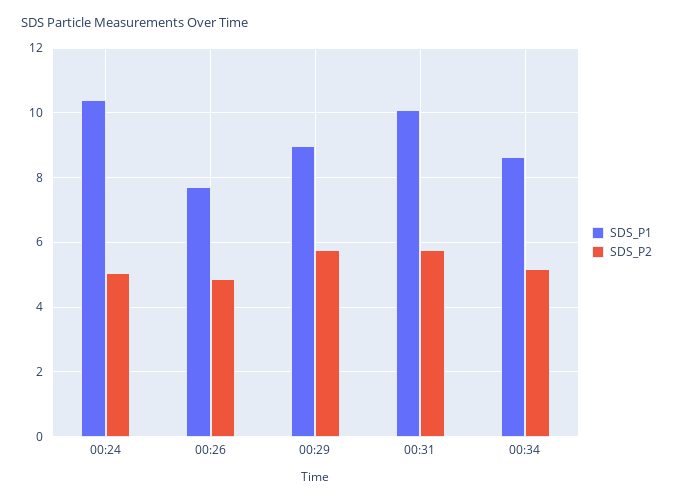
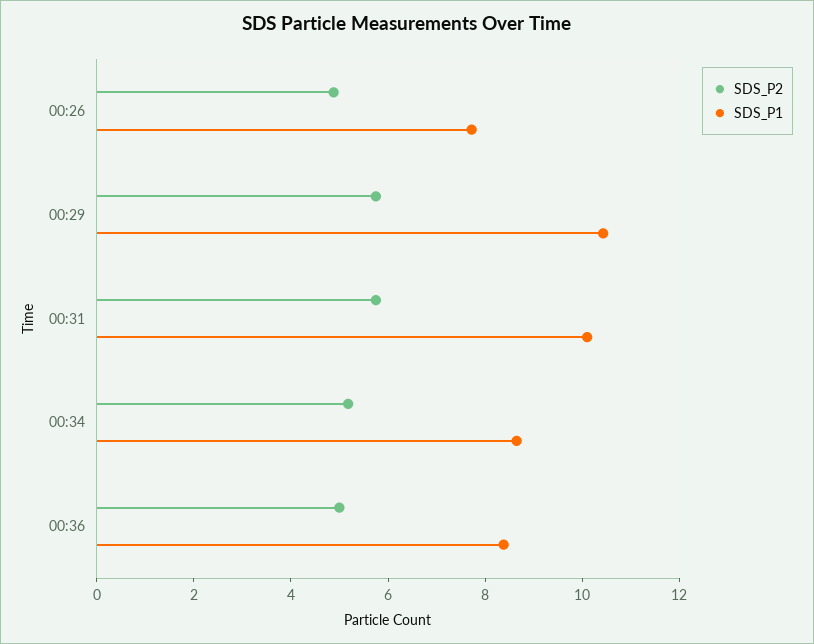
SDS_P1, 00:24: 10.4 -> none
SDS_P2, 00:24: 5 -> none
SDS_P1, 00:29: 9 -> 10.5
SDS_P2, 00:36: none -> 5
SDS_P1, 00:36: none -> 8.5

